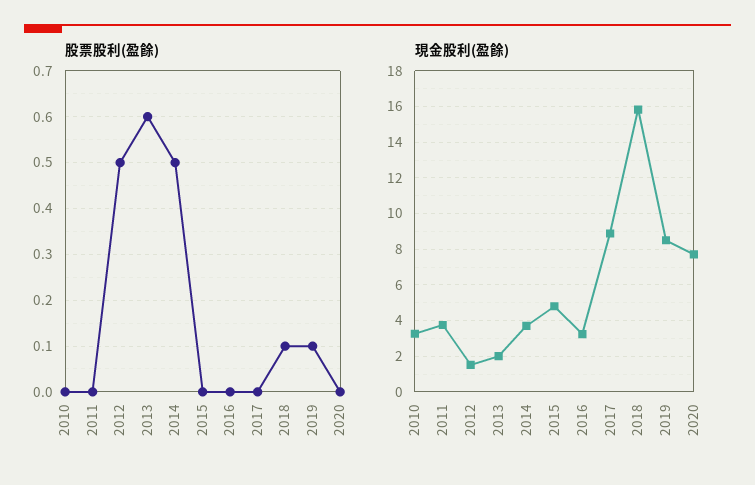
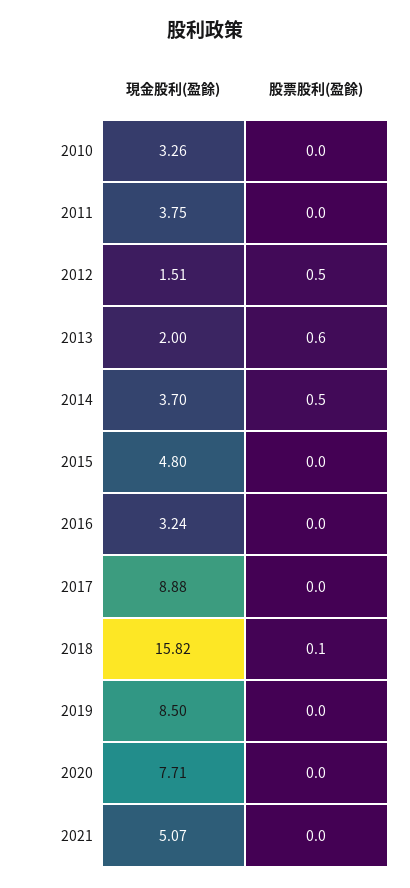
股票股利(盈餘), 2019: 0.1 -> 0
現金股利(盈餘), 2021: none -> 5.07
股票股利(盈餘), 2021: none -> 0

